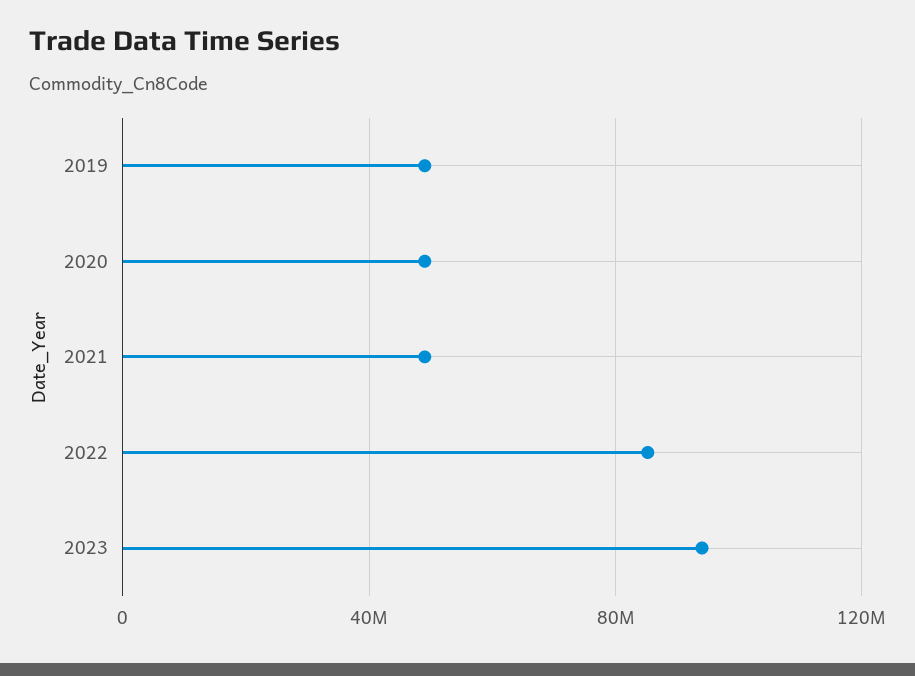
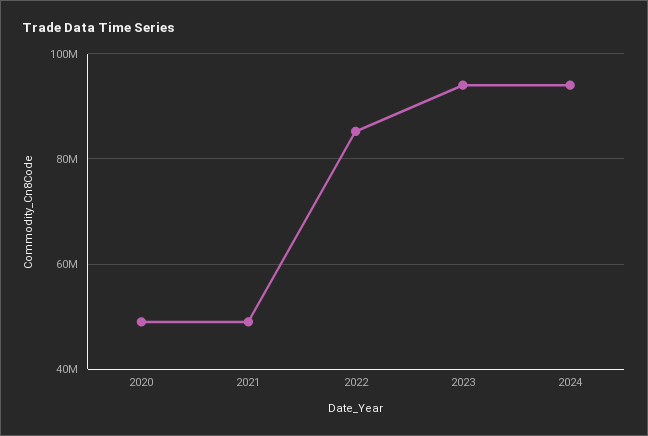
2019: 50000000 -> none
2024: none -> 94000000

